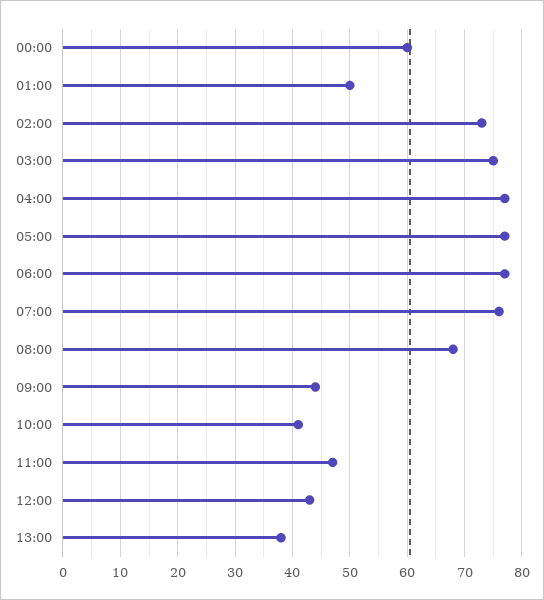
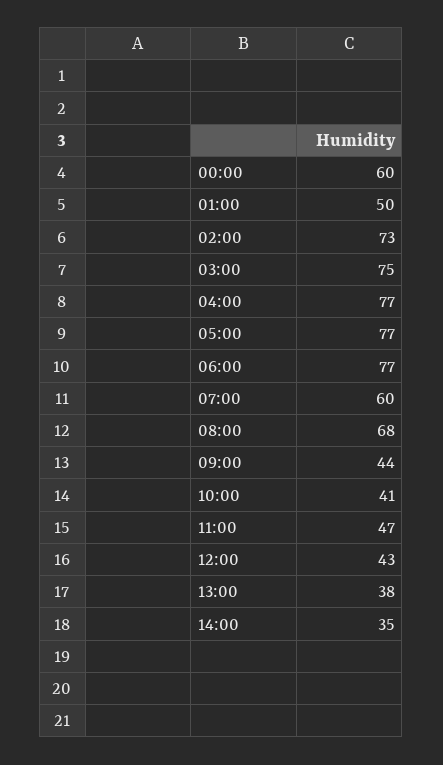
07:00: 75 -> 60
14:00: none -> 35

